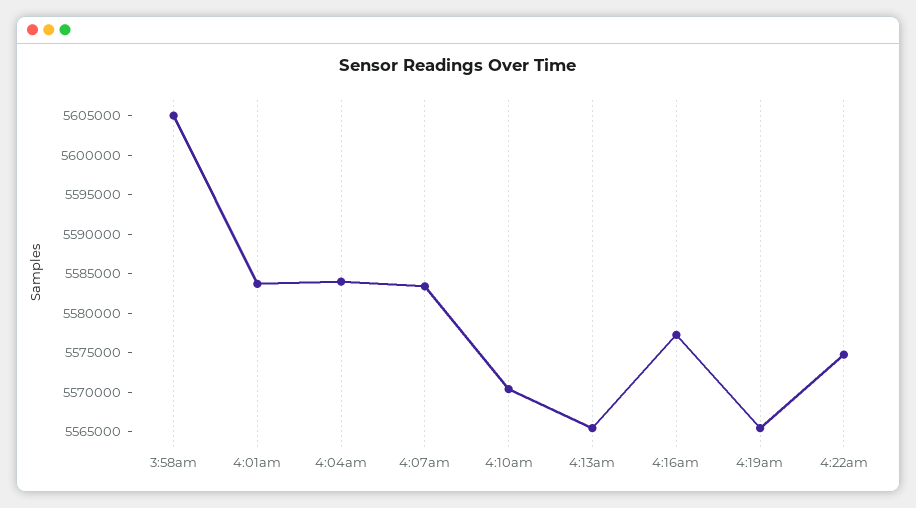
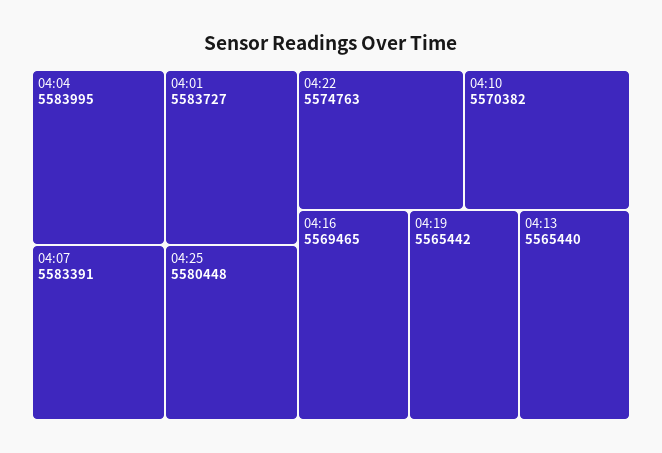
3:58am: 5605000 -> none
4:16am: 5577500 -> 5569465
04:25: none -> 5580448

